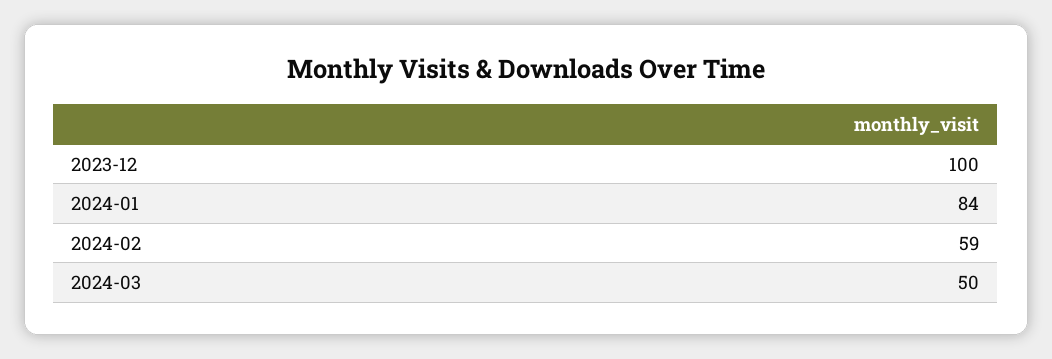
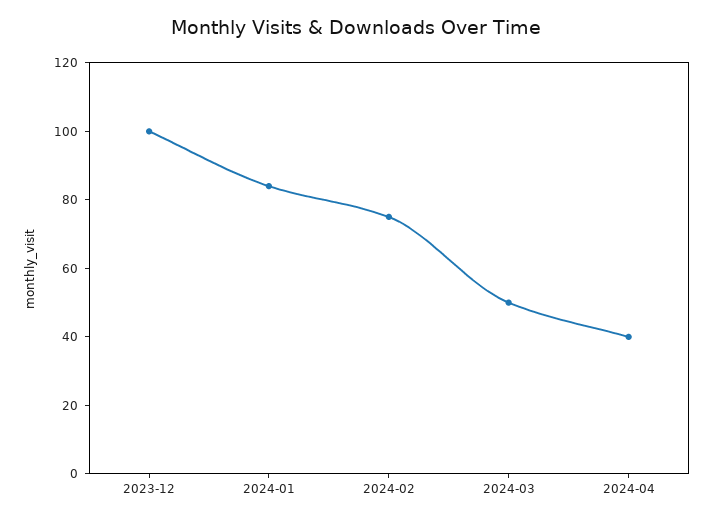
2024-02: 59 -> 75
2024-04: none -> 40

